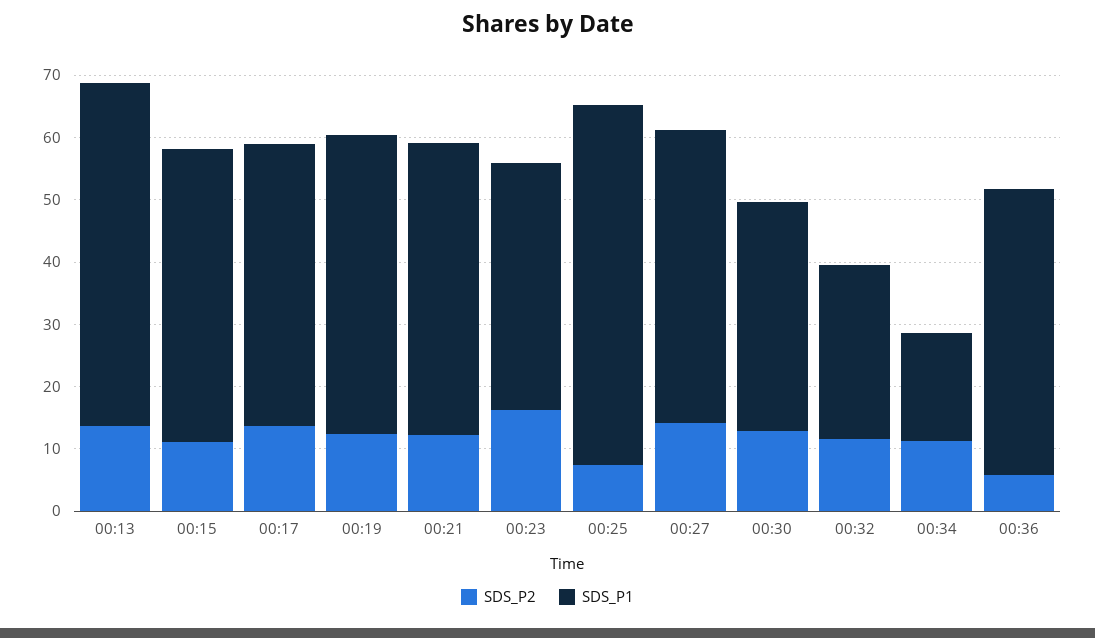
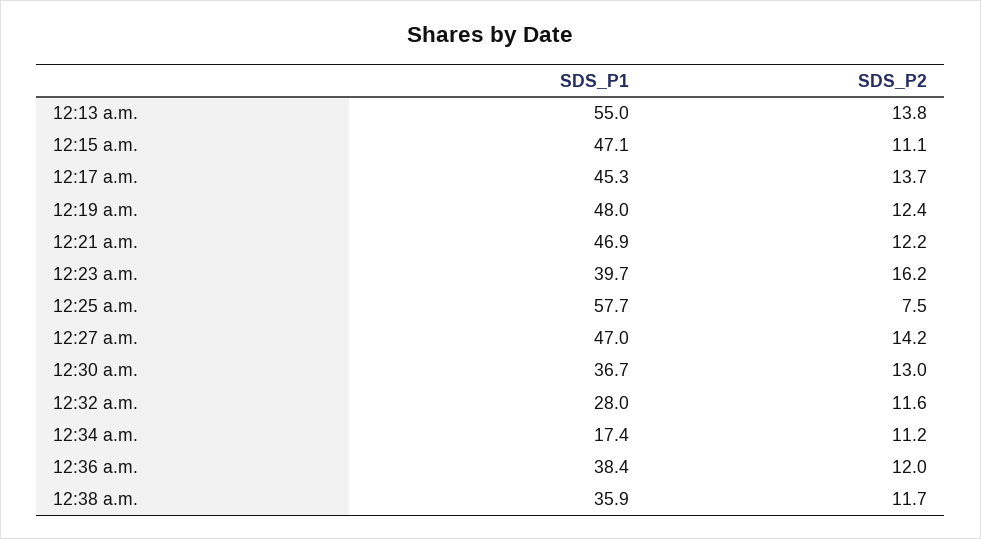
SDS_P2, 00:36: 6 -> 12
SDS_P1, 00:36: 46 -> 38.4
SDS_P1, 12:38 a.m.: none -> 35.9
SDS_P2, 12:38 a.m.: none -> 11.7

